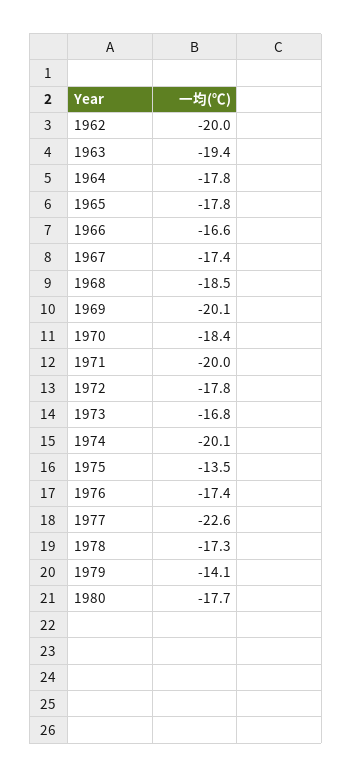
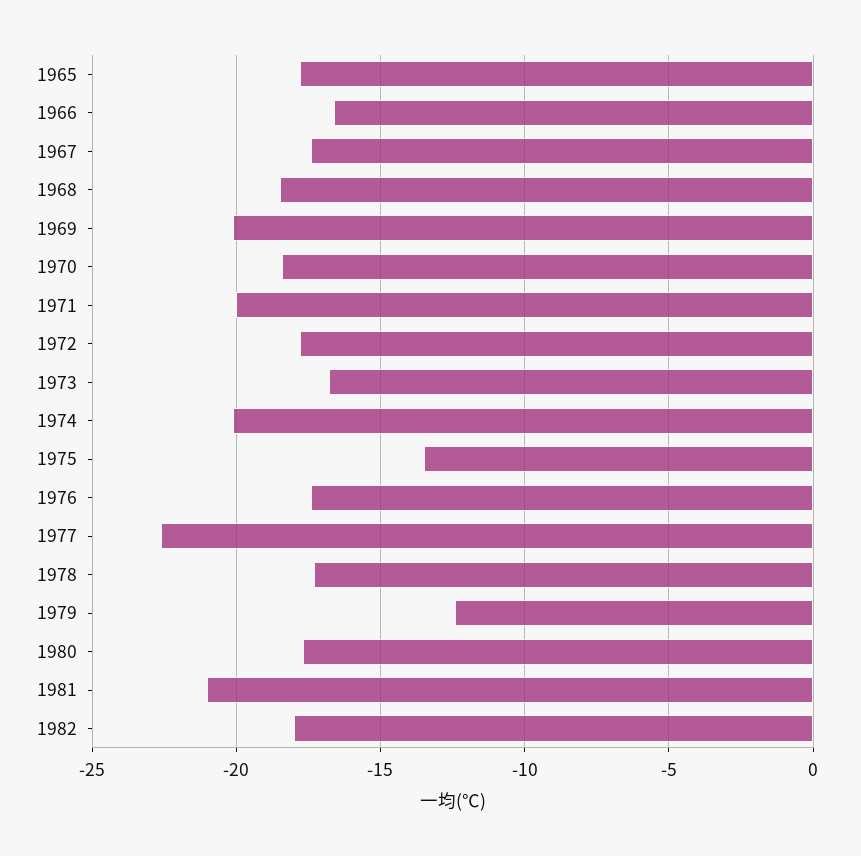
1962: -20 -> none
1963: -19.4 -> none
1964: -17.8 -> none
1979: -14.1 -> -12.5
1981: none -> -21
1982: none -> -18

